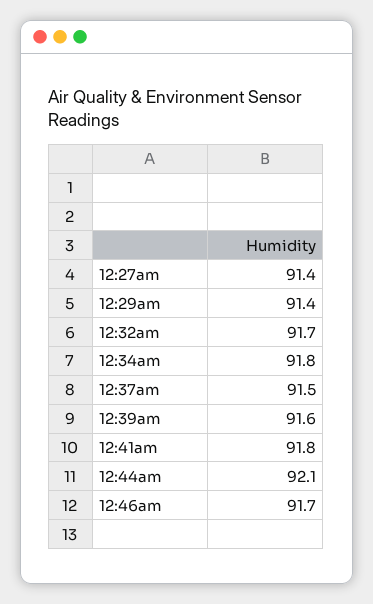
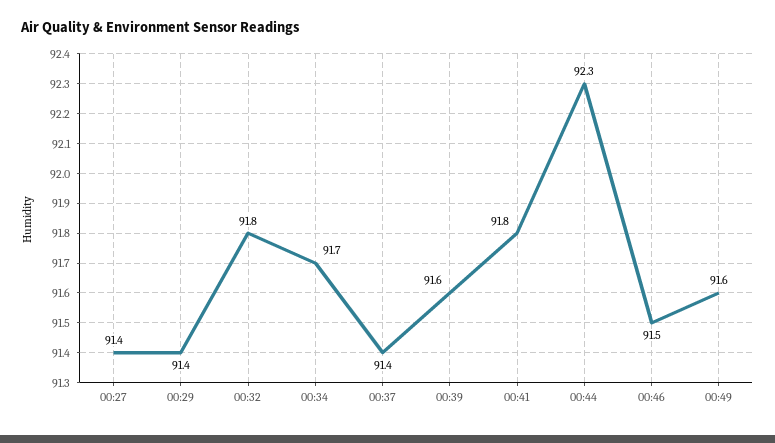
12:32am: 91.7 -> 91.8
12:34am: 91.8 -> 91.7
12:37am: 91.5 -> 91.4
12:44am: 92.1 -> 92.3
12:46am: 91.7 -> 91.5
00:49: none -> 91.6

